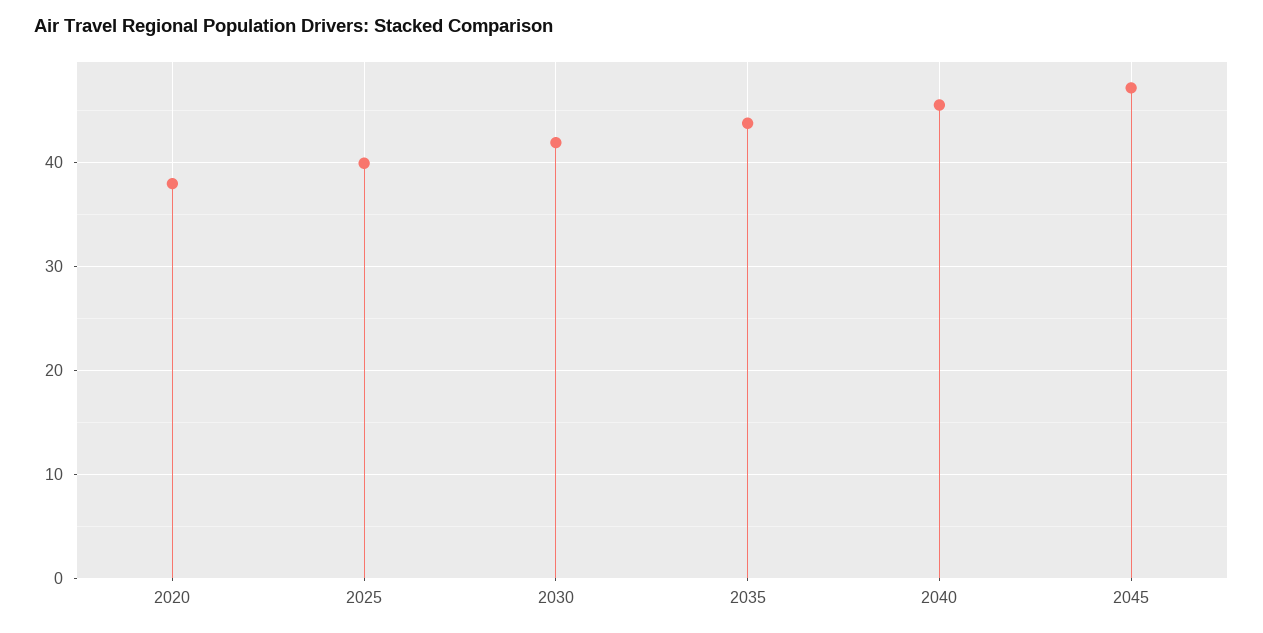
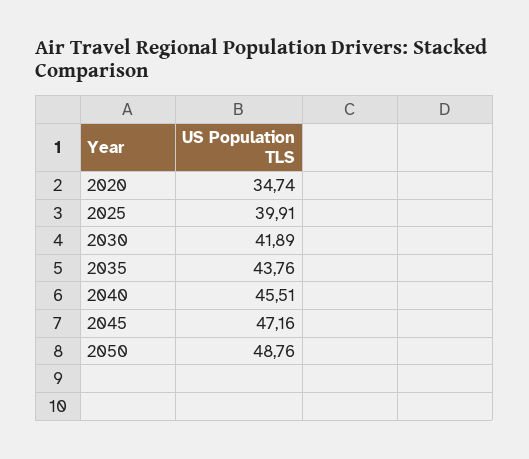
2020: 38 -> 34.74
2050: none -> 48.76

